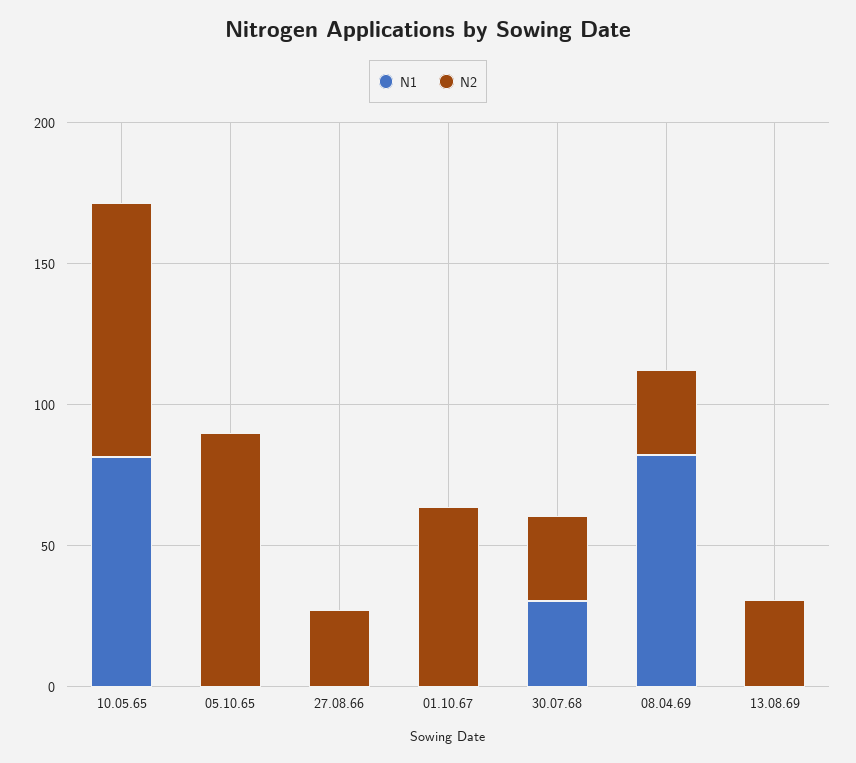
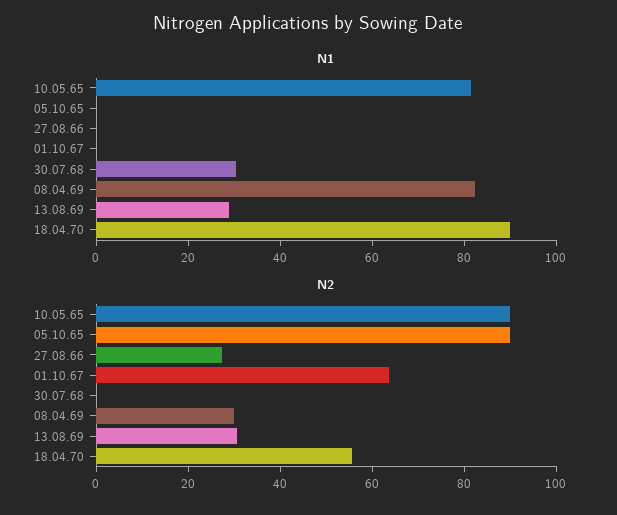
N2, 30.07.68: 30 -> 0
N1, 13.08.69: 0 -> 30
N1, 18.04.70: none -> 90
N2, 18.04.70: none -> 55

